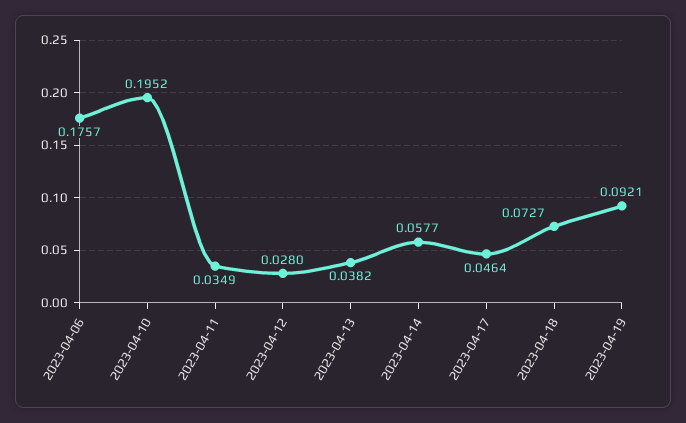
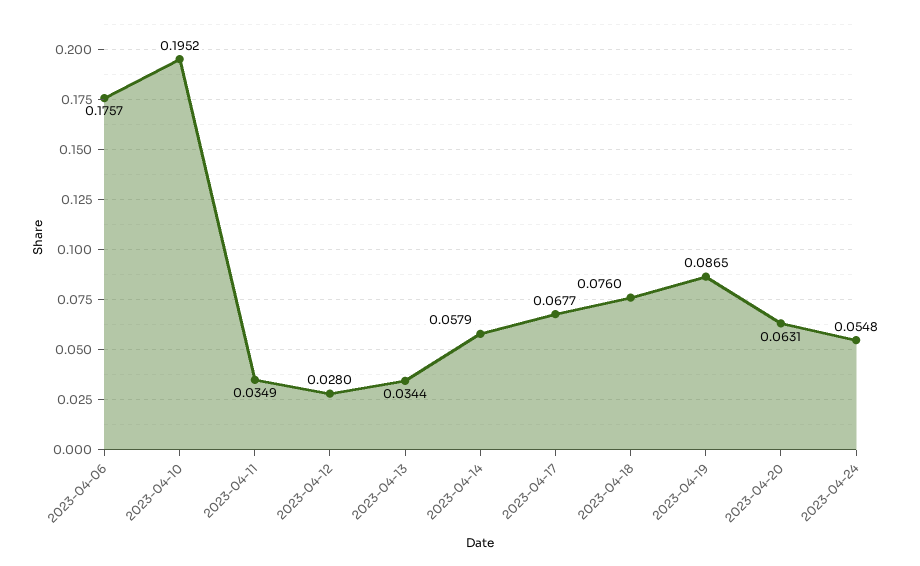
2023-04-13: 0.0382 -> 0.0344
2023-04-14: 0.0577 -> 0.0579
2023-04-17: 0.0464 -> 0.0677
2023-04-18: 0.0727 -> 0.076
2023-04-19: 0.0921 -> 0.0865
2023-04-20: none -> 0.0631
2023-04-24: none -> 0.0548

